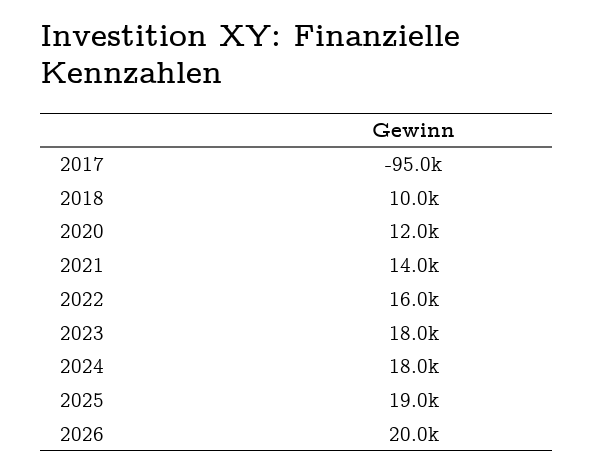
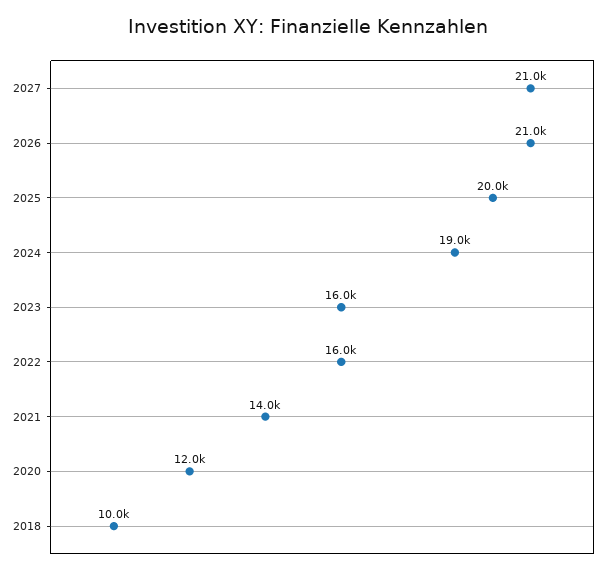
2017: -95000 -> none
2023: 18000 -> 16000
2024: 18000 -> 19000
2025: 19000 -> 20000
2026: 20000 -> 21000
2027: none -> 21000

